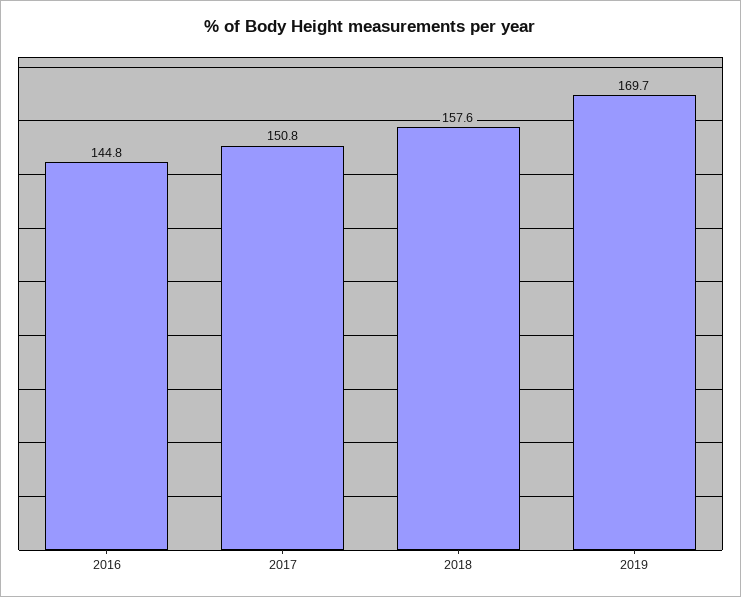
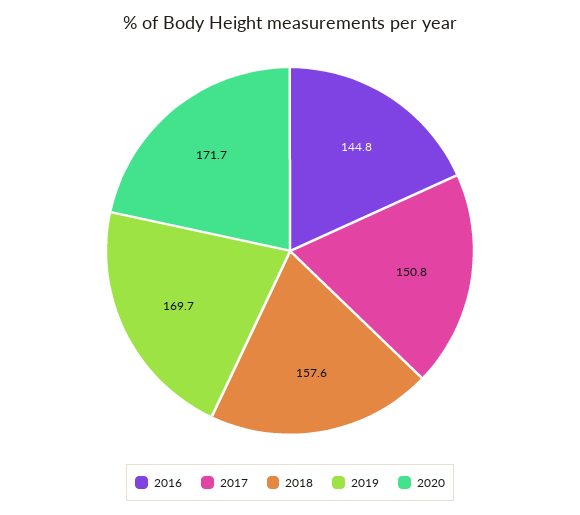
2020: none -> 171.7

